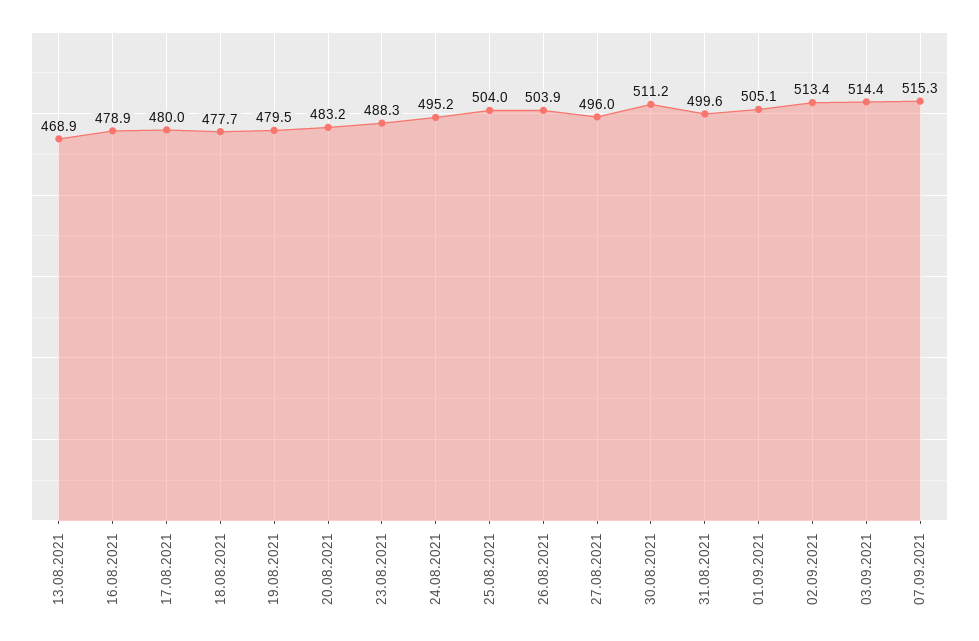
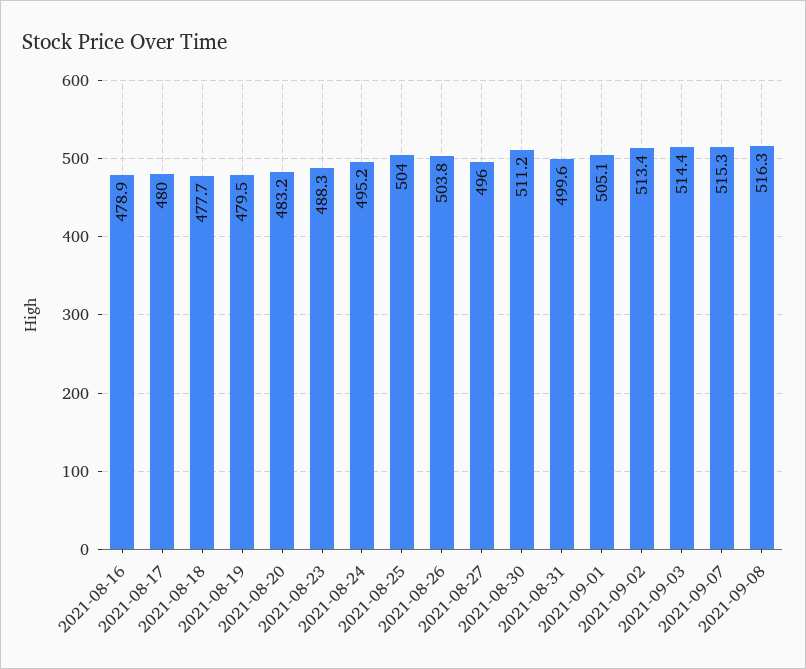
13.08.2021: 468.9 -> none
26.08.2021: 503.9 -> 503.8
2021-09-08: none -> 516.3

